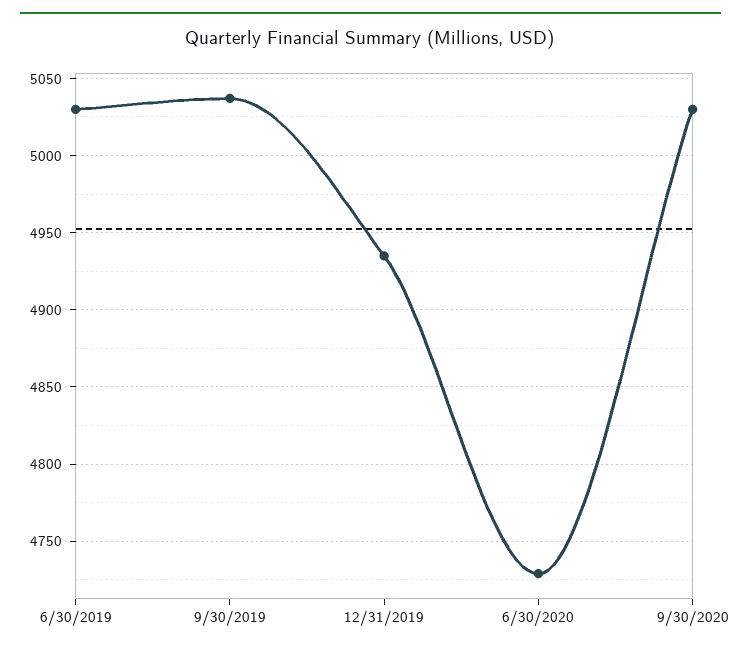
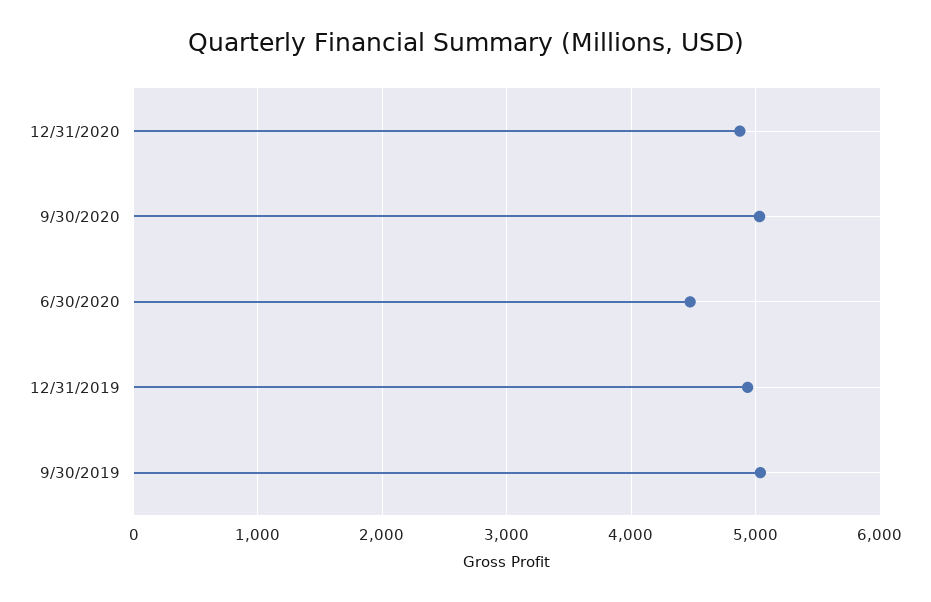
6/30/2019: 5030 -> none
6/30/2020: 4730 -> 4500
12/31/2020: none -> 4900

